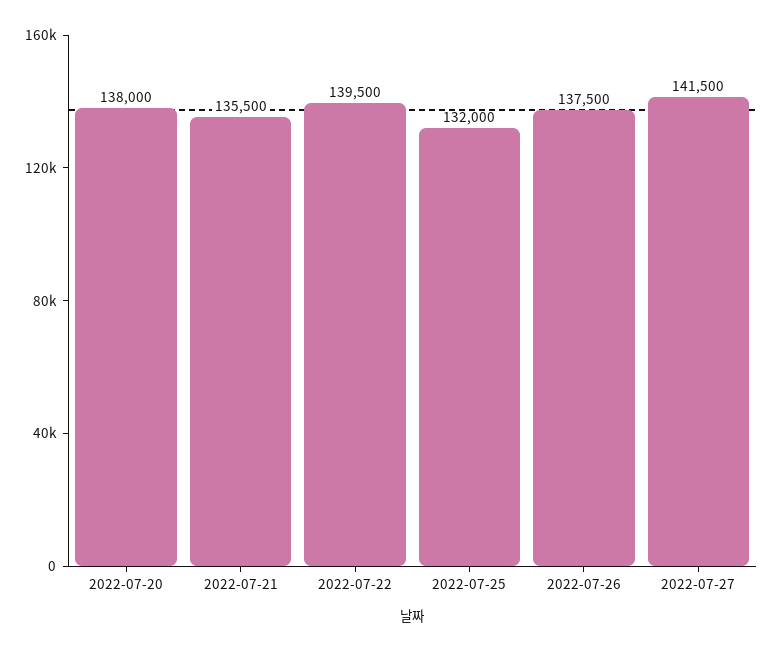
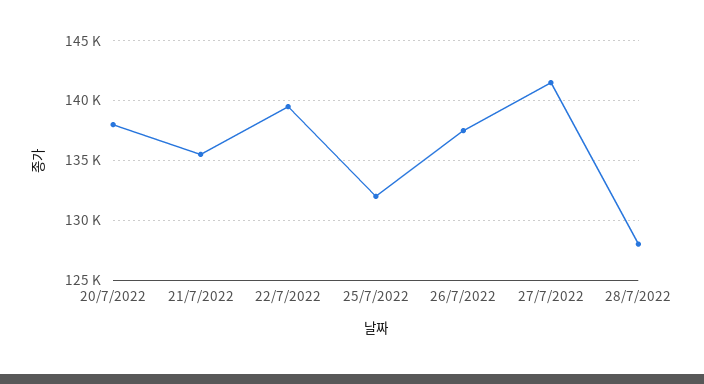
28/7/2022: none -> 128000

